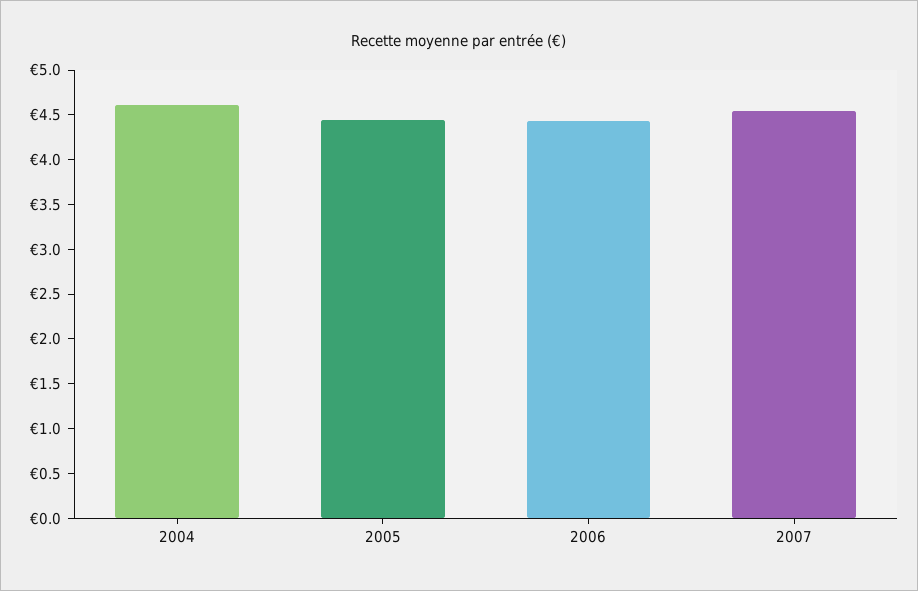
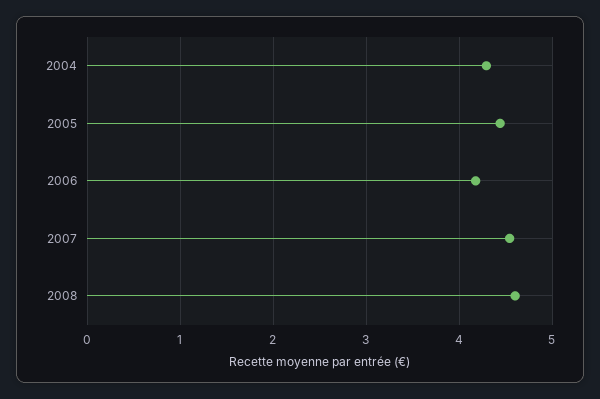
2004: 4.6 -> 4.3
2006: 4.4 -> 4.2
2008: none -> 4.6

